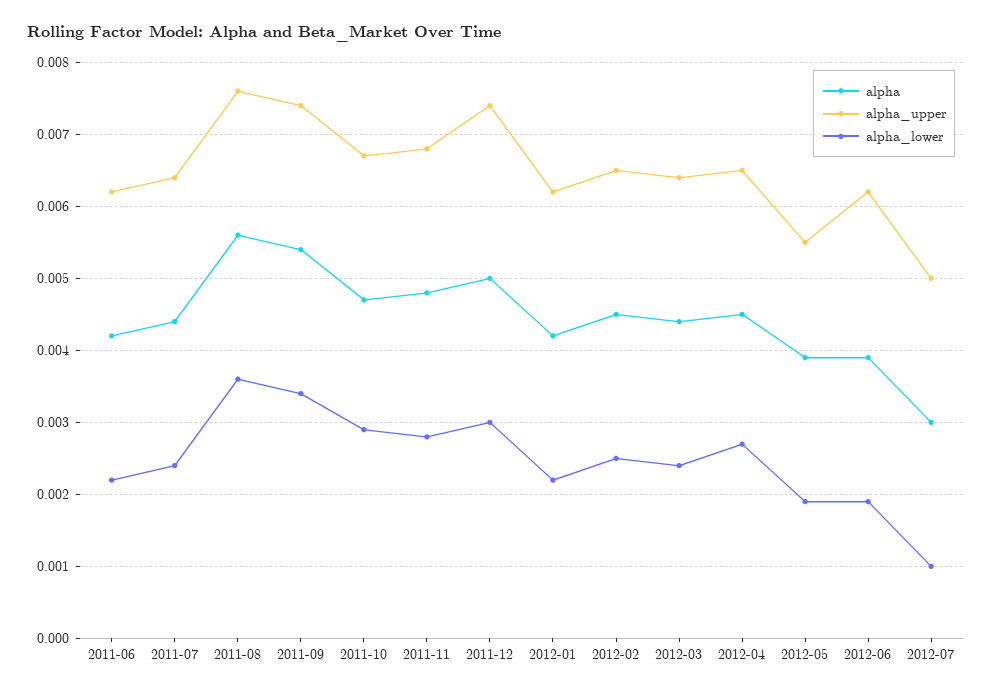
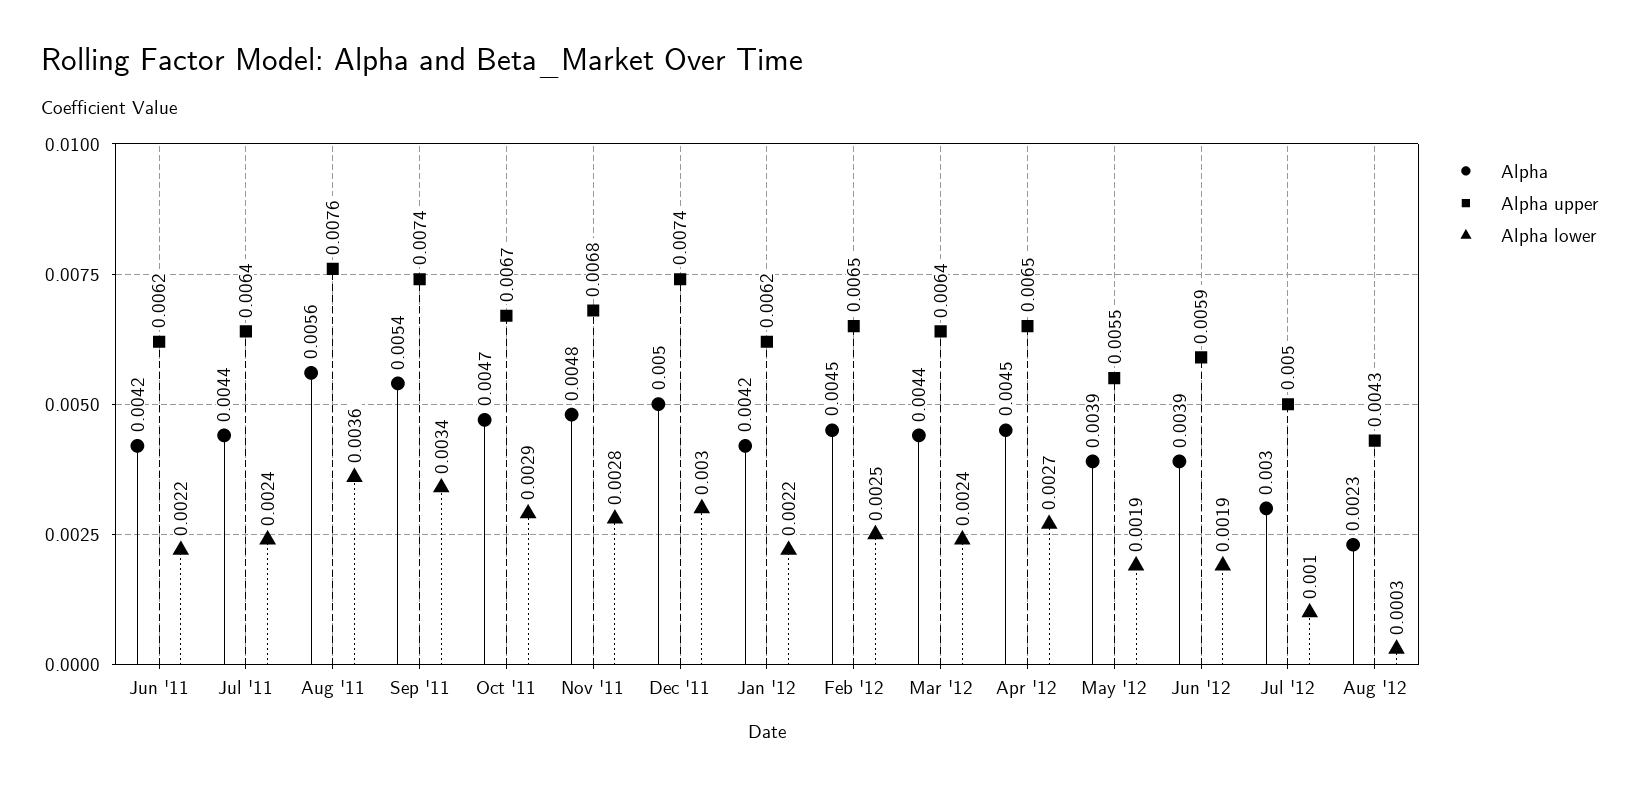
alpha_upper, 2012-06: 0.0062 -> 0.0059
alpha, Aug '12: none -> 0.0023
alpha_upper, Aug '12: none -> 0.0043
alpha_lower, Aug '12: none -> 0.0003

